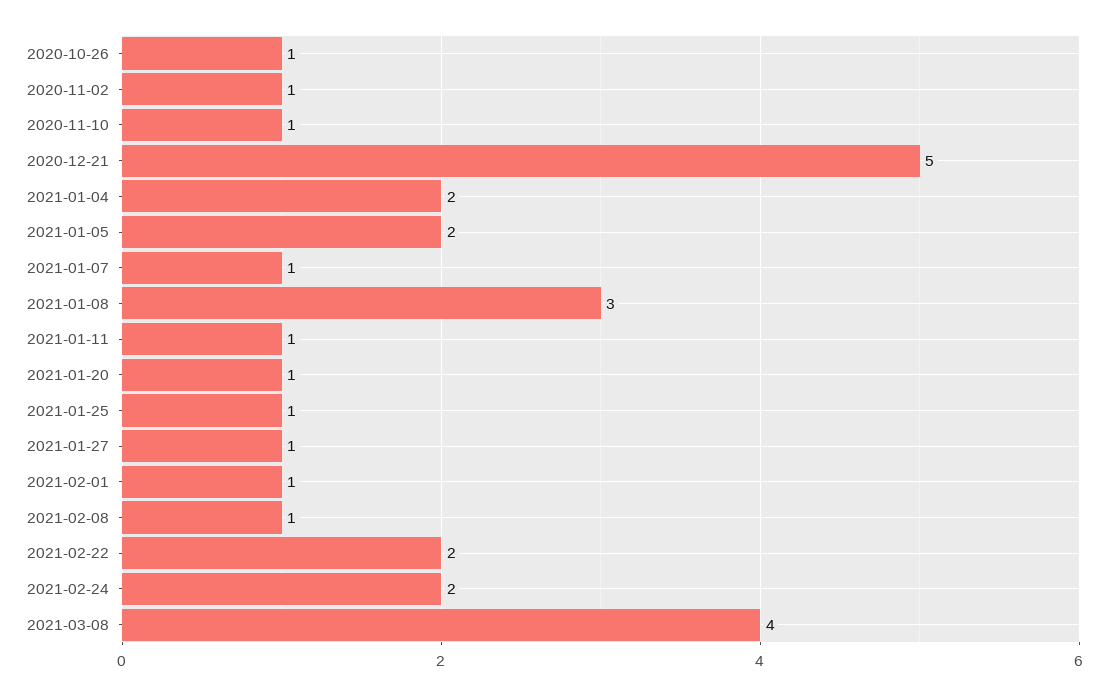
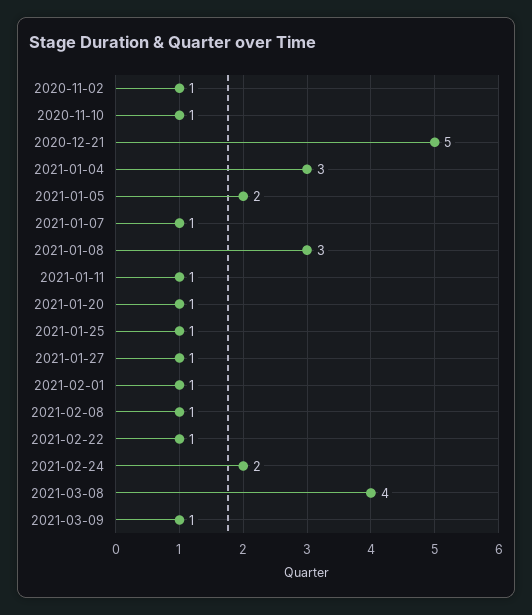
2020-10-26: 1 -> none
2021-01-04: 2 -> 3
2021-02-22: 2 -> 1
2021-03-09: none -> 1

